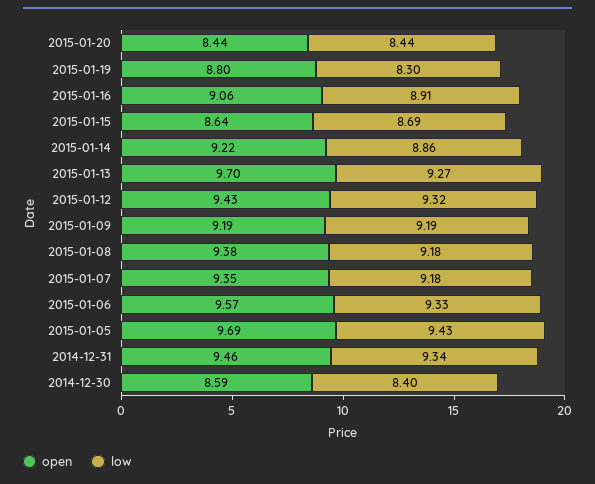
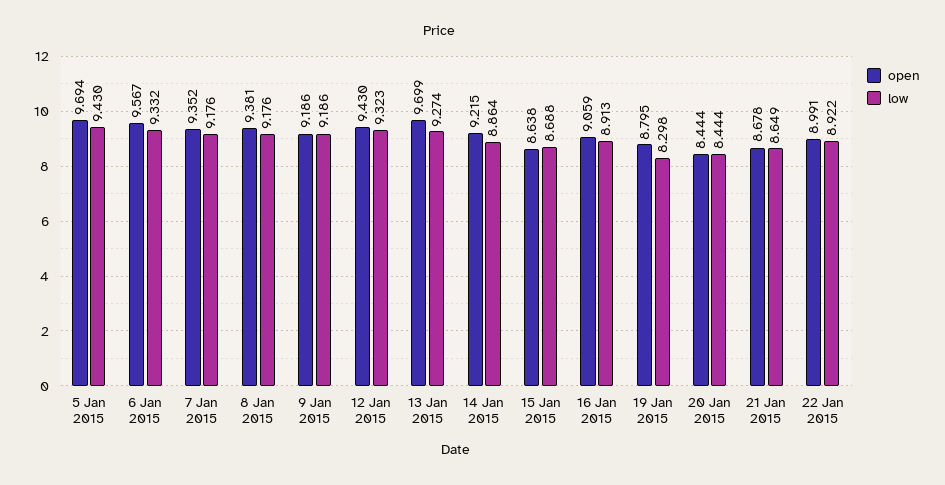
open, 2014-12-31: 9.46 -> none
low, 2014-12-31: 9.34 -> none
open, 2014-12-30: 8.59 -> none
low, 2014-12-30: 8.4 -> none
open, 21 Jan 2015: none -> 8.678
low, 21 Jan 2015: none -> 8.649
open, 22 Jan 2015: none -> 8.991
low, 22 Jan 2015: none -> 8.922

